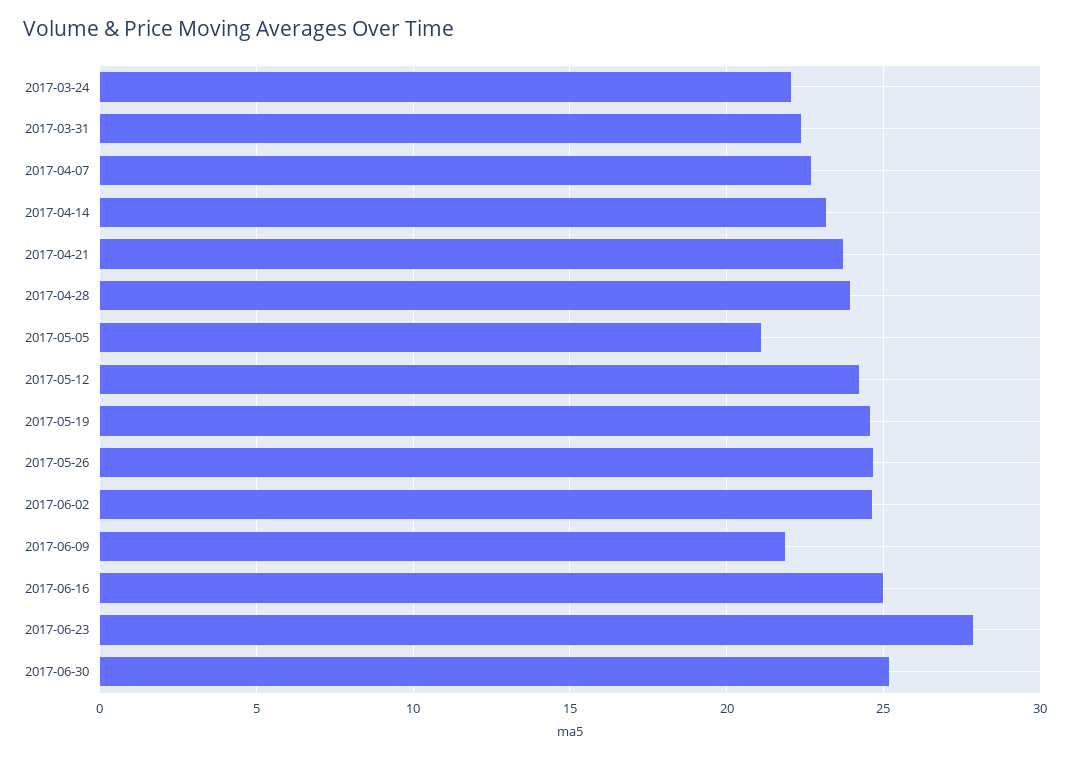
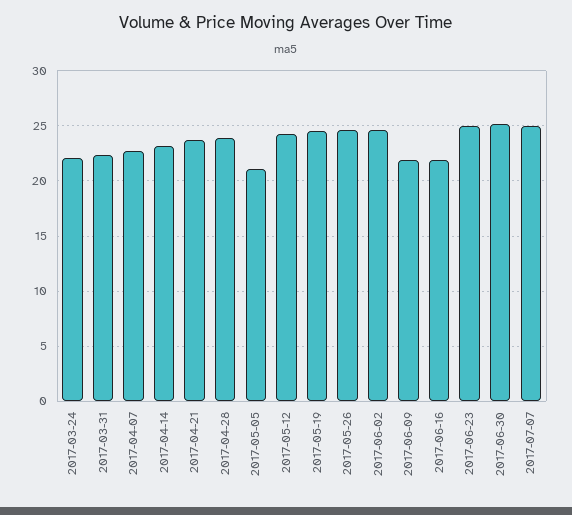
2017-06-16: 25 -> 22
2017-06-23: 28 -> 25
2017-07-07: none -> 25

